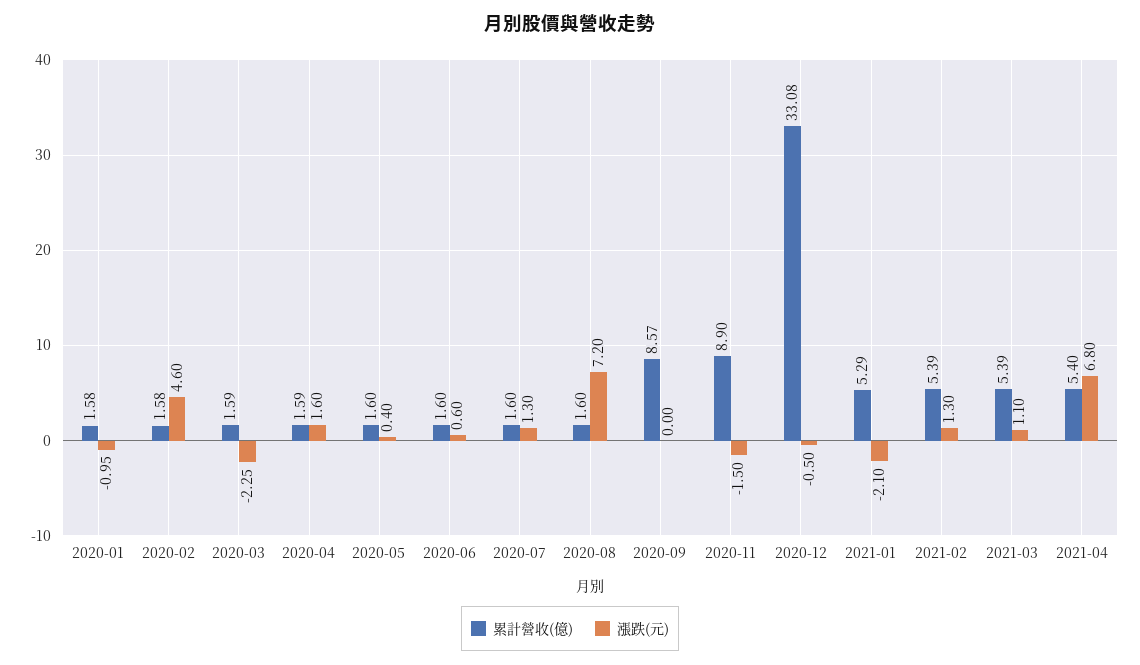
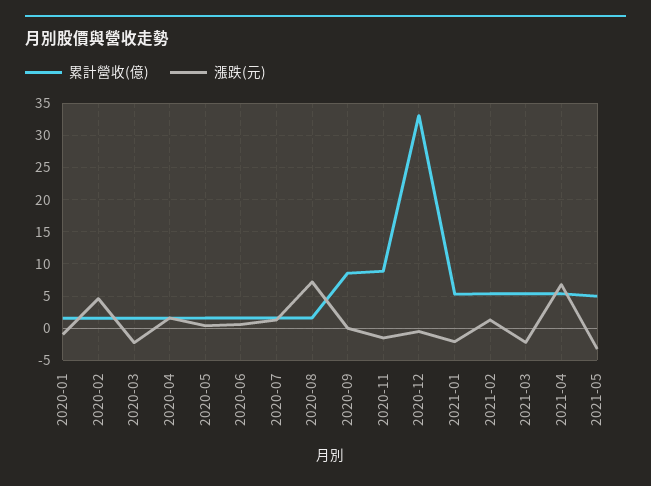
漲跌(元), 2021-03: 1.1 -> -2
累計營收(億), 2021-05: none -> 5
漲跌(元), 2021-05: none -> -3

